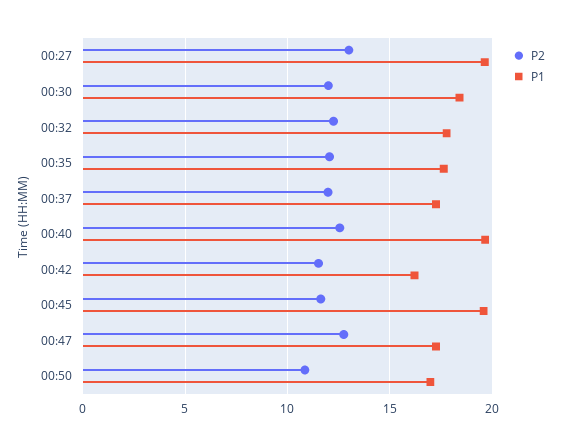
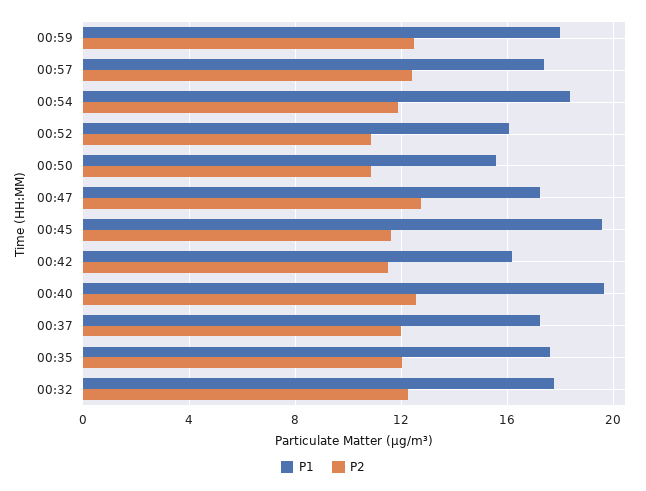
P2, 00:27: 13 -> none
P1, 00:27: 19.5 -> none
P2, 00:30: 12 -> none
P1, 00:30: 18.5 -> none
P1, 00:50: 17 -> 15.5
P1, 00:59: none -> 18
P2, 00:59: none -> 12.5
P1, 00:57: none -> 17.5
P2, 00:57: none -> 12.5
P1, 00:54: none -> 18.5
P2, 00:54: none -> 12
P1, 00:52: none -> 16
P2, 00:52: none -> 11

